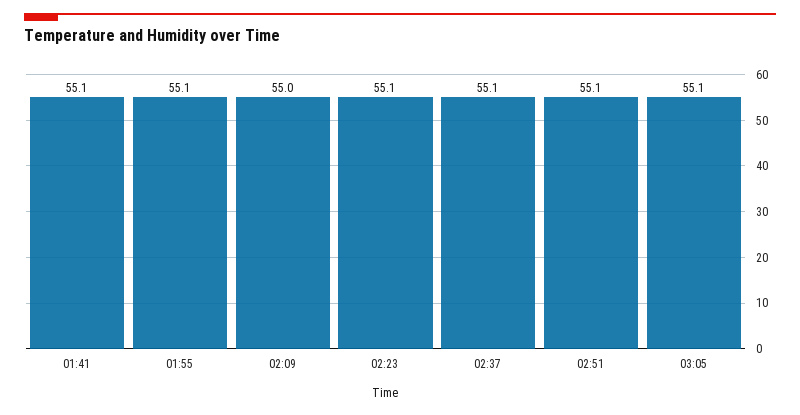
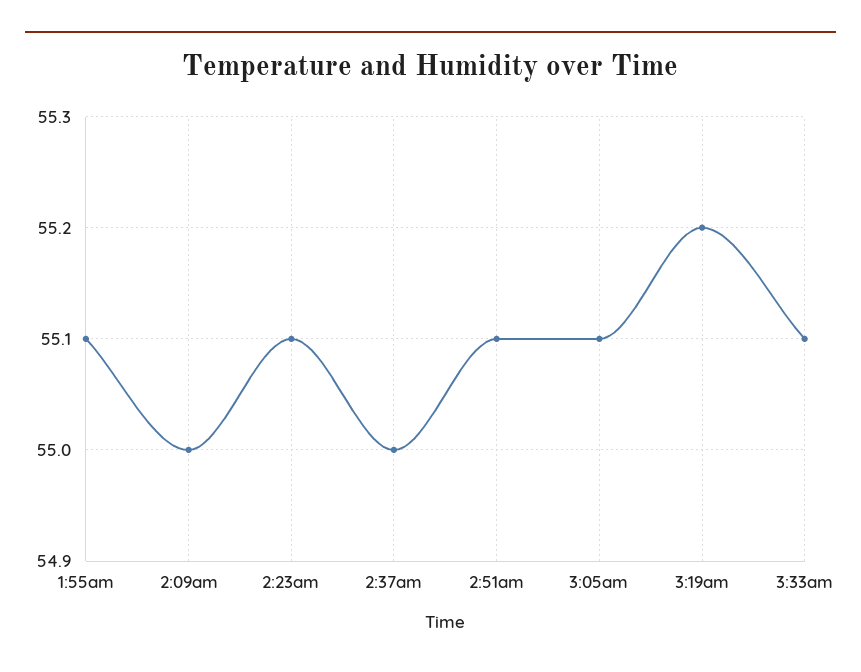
01:41: 55.1 -> none
02:37: 55.1 -> 55
3:19am: none -> 55.2
3:33am: none -> 55.1

